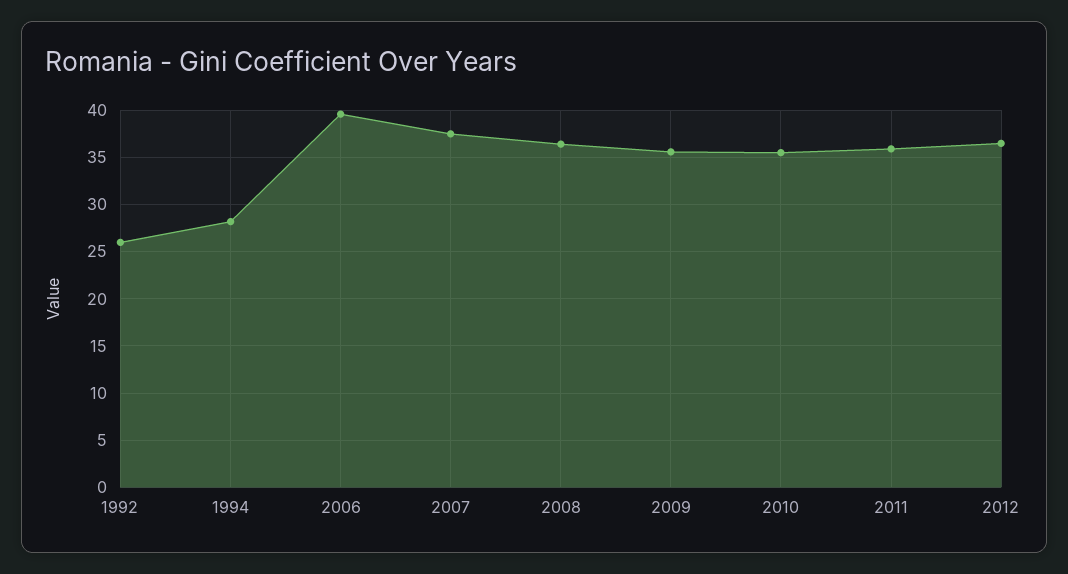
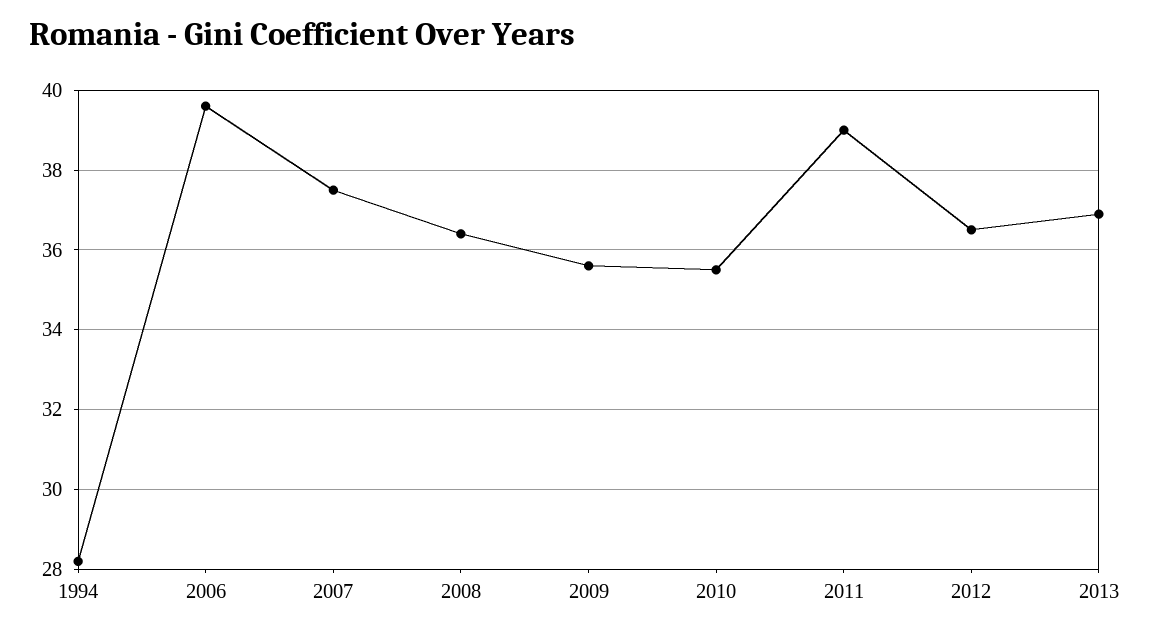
1992: 26 -> none
2011: 36 -> 39
2013: none -> 37

